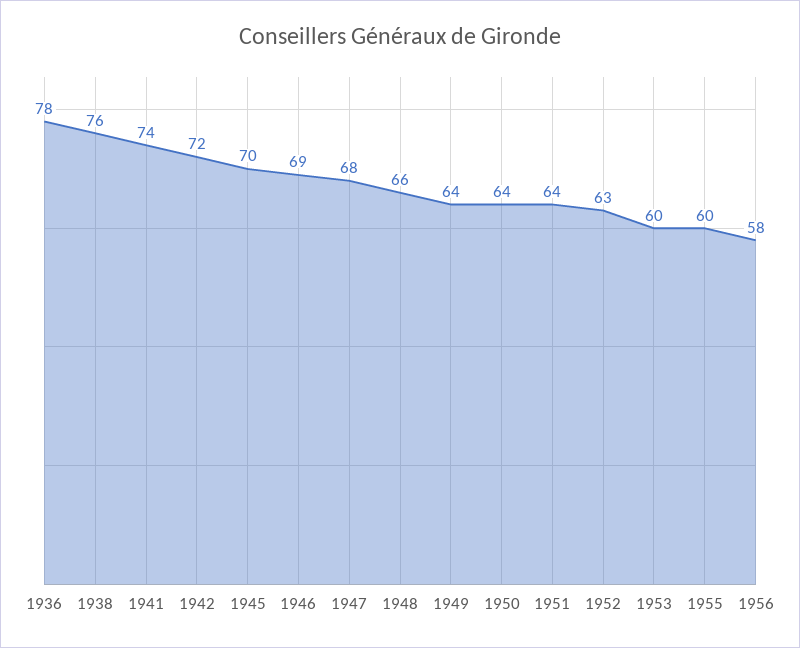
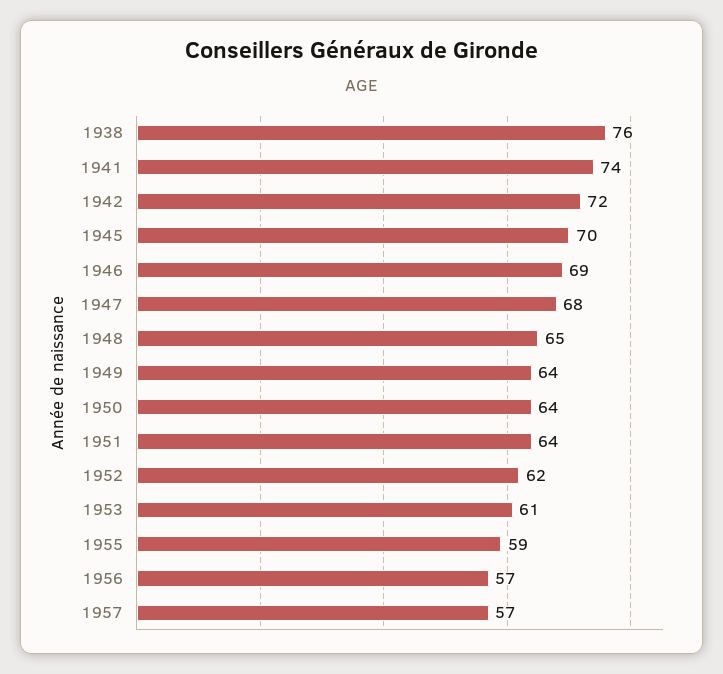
1936: 78 -> none
1948: 66 -> 65
1952: 63 -> 62
1953: 60 -> 61
1955: 60 -> 59
1956: 58 -> 57
1957: none -> 57

